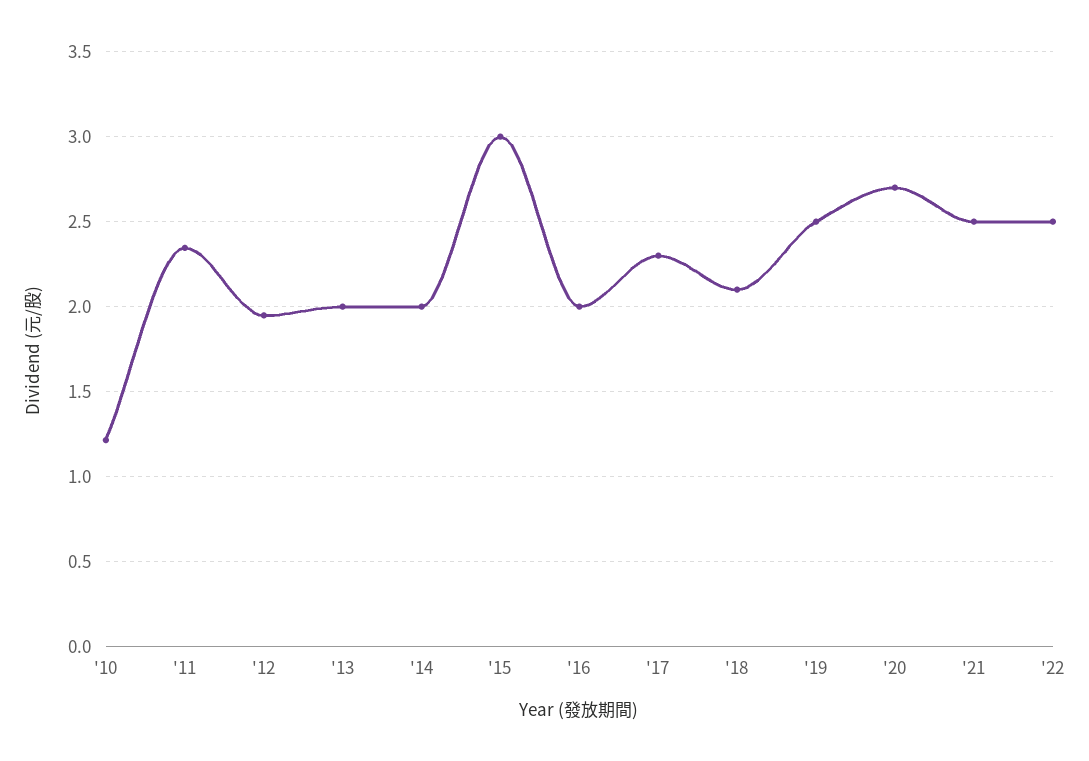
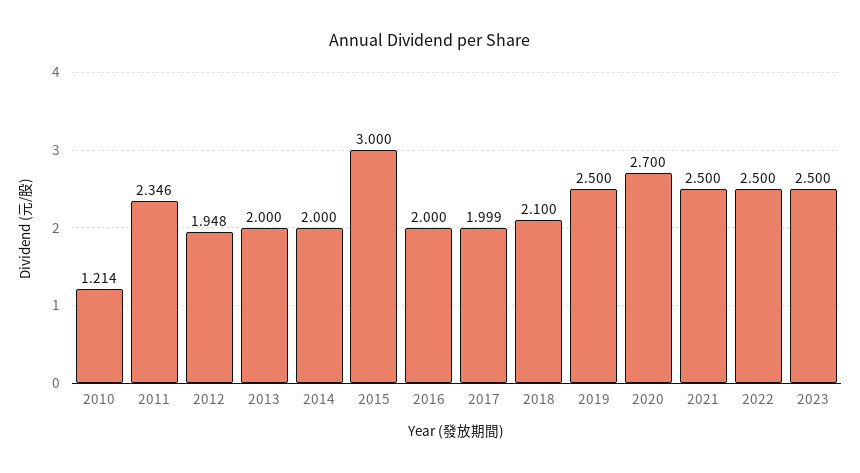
'17: 2.3 -> 1.999
2023: none -> 2.5

